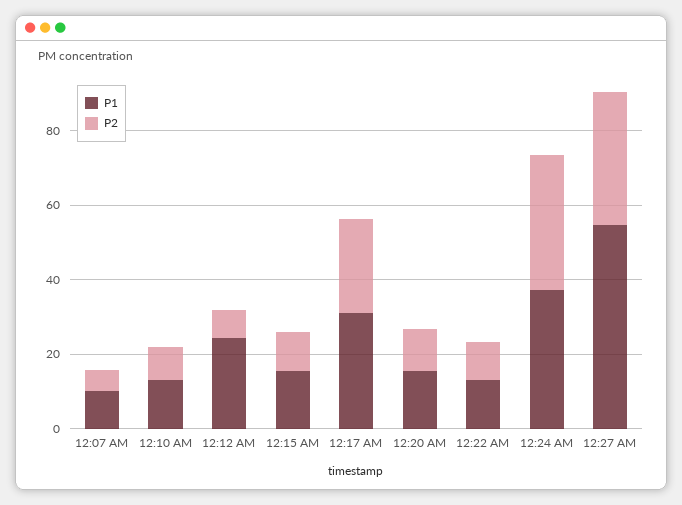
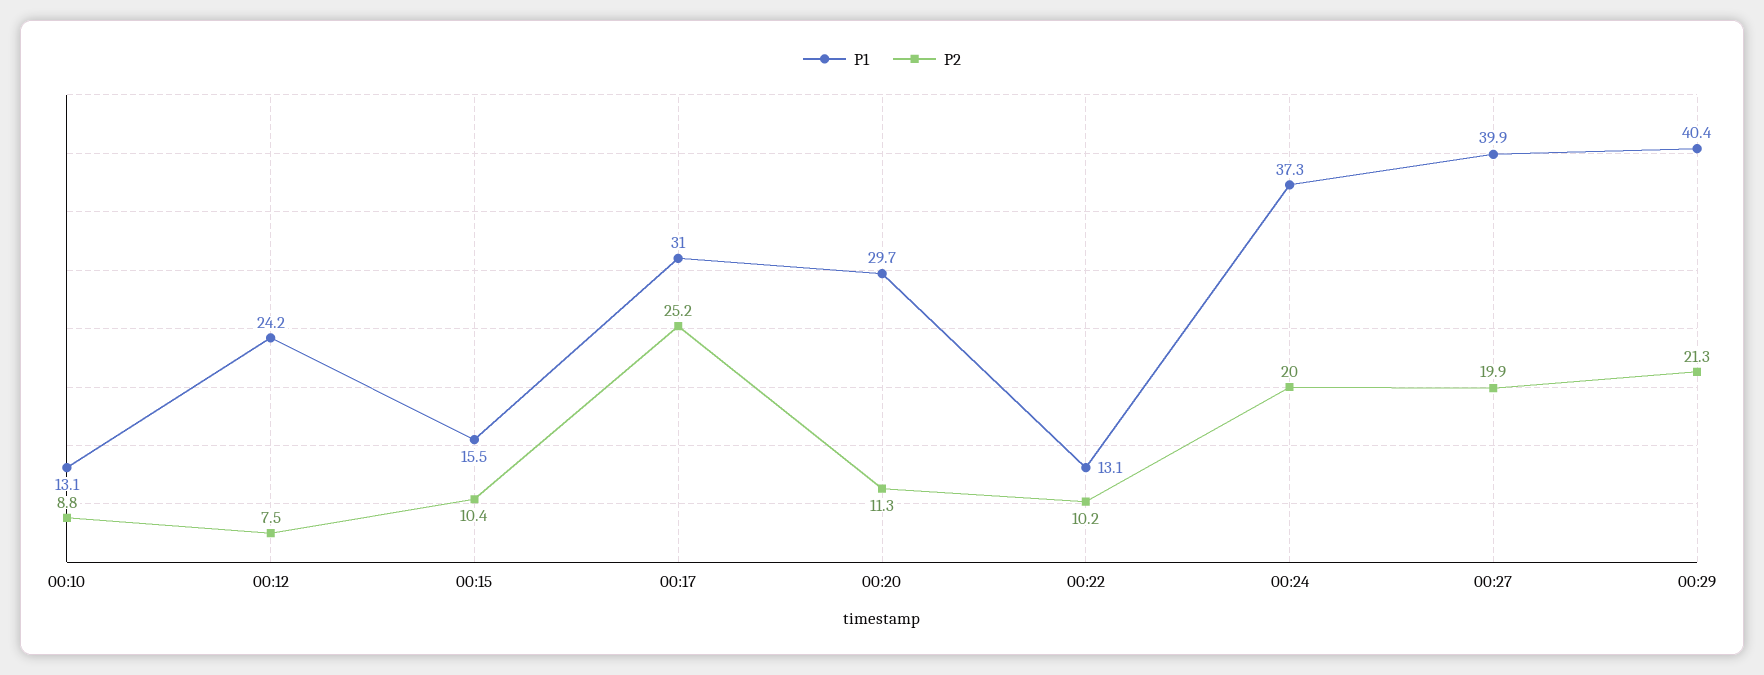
P1, 12:07 AM: 10 -> none
P2, 12:07 AM: 5 -> none
P1, 12:20 AM: 15 -> 29.7
P2, 12:24 AM: 35 -> 20
P1, 12:27 AM: 55 -> 39.9
P2, 12:27 AM: 35 -> 19.9
P1, 00:29: none -> 40.4
P2, 00:29: none -> 21.3

